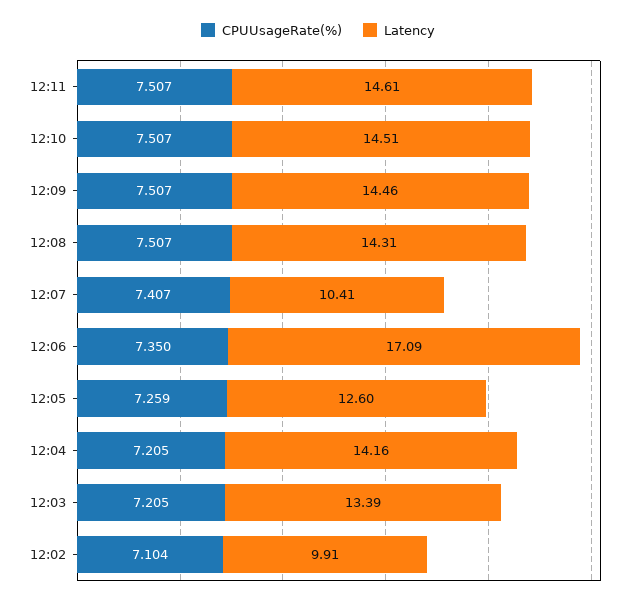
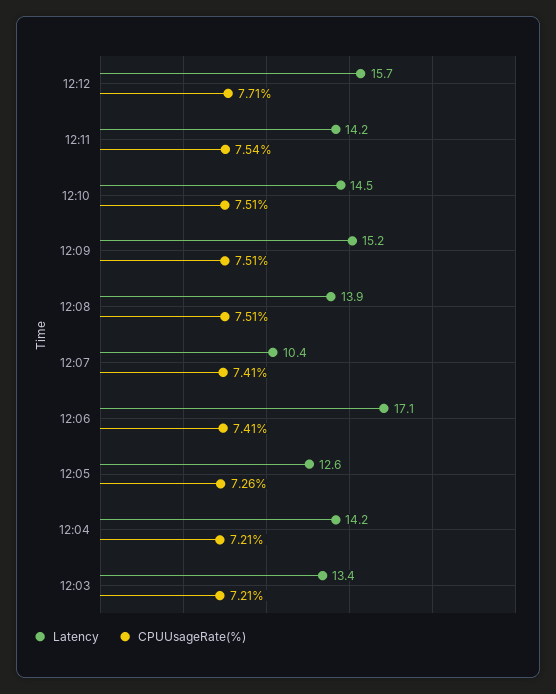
CPUUsageRate(%), 12:11: 7.507 -> 7.54
Latency, 12:11: 14.61 -> 14.2
Latency, 12:09: 14.46 -> 15.2
Latency, 12:08: 14.31 -> 13.9
CPUUsageRate(%), 12:06: 7.35 -> 7.41
CPUUsageRate(%), 12:02: 7.104 -> none
Latency, 12:02: 9.91 -> none
Latency, 12:12: none -> 15.7
CPUUsageRate(%), 12:12: none -> 7.71

